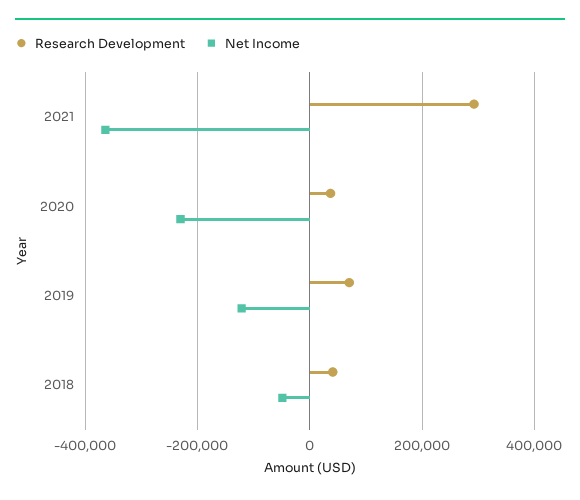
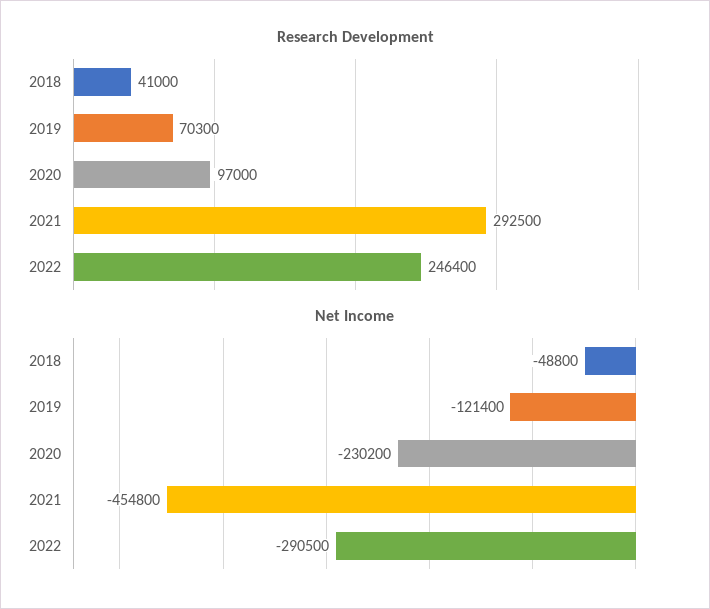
Net Income, 2021: -360000 -> -454800
Research Development, 2020: 40000 -> 97000
Research Development, 2022: none -> 246400
Net Income, 2022: none -> -290500

